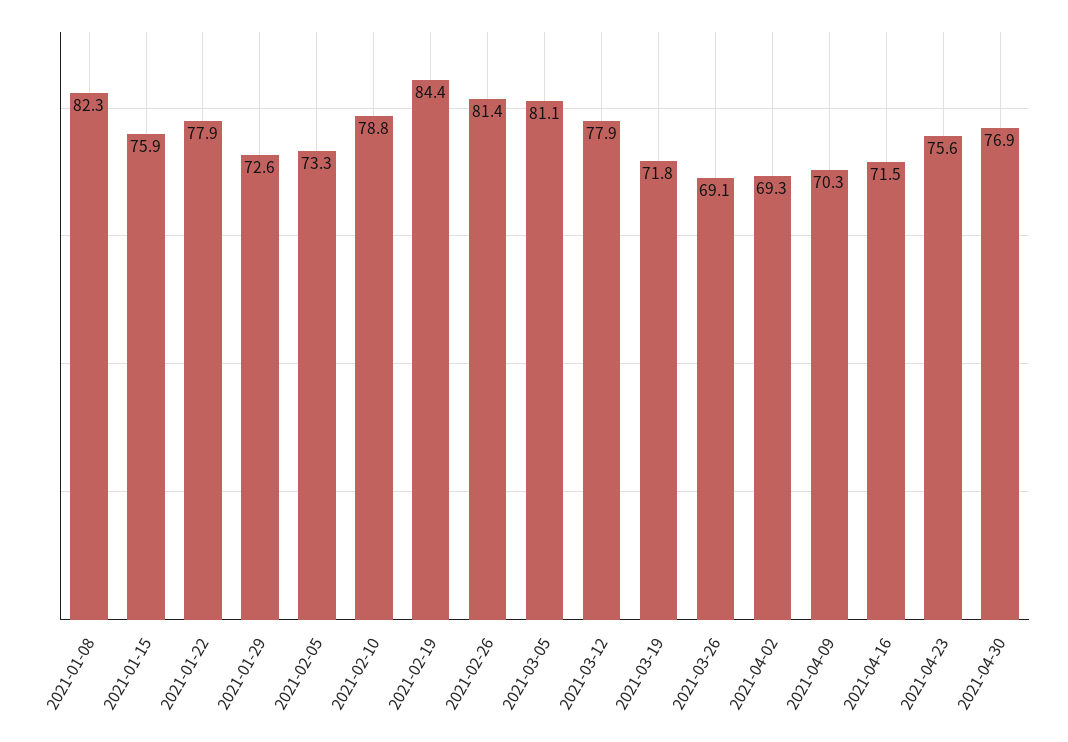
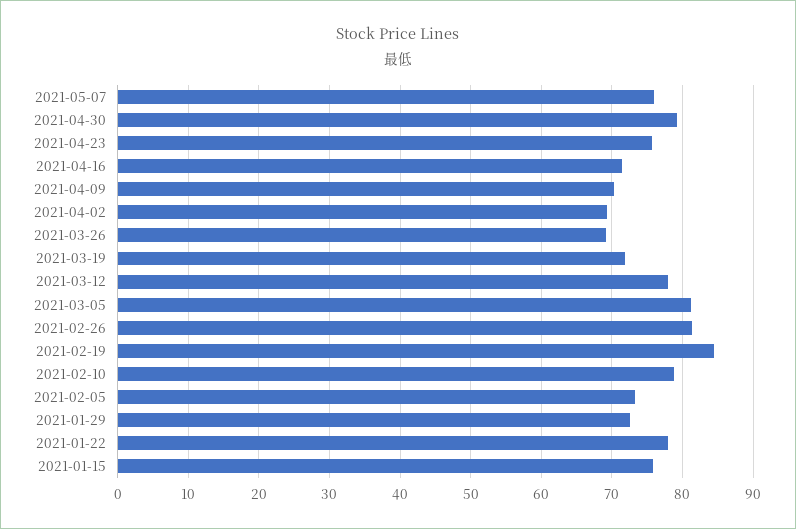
2021-01-08: 82.3 -> none
2021-04-30: 76.9 -> 79
2021-05-07: none -> 76

